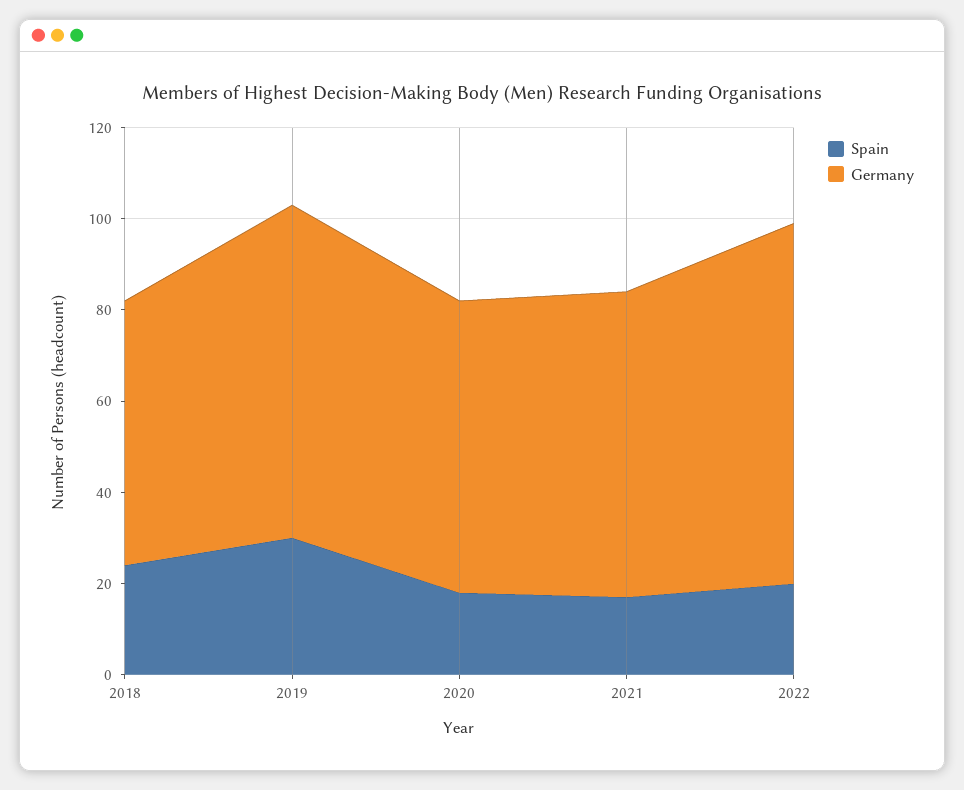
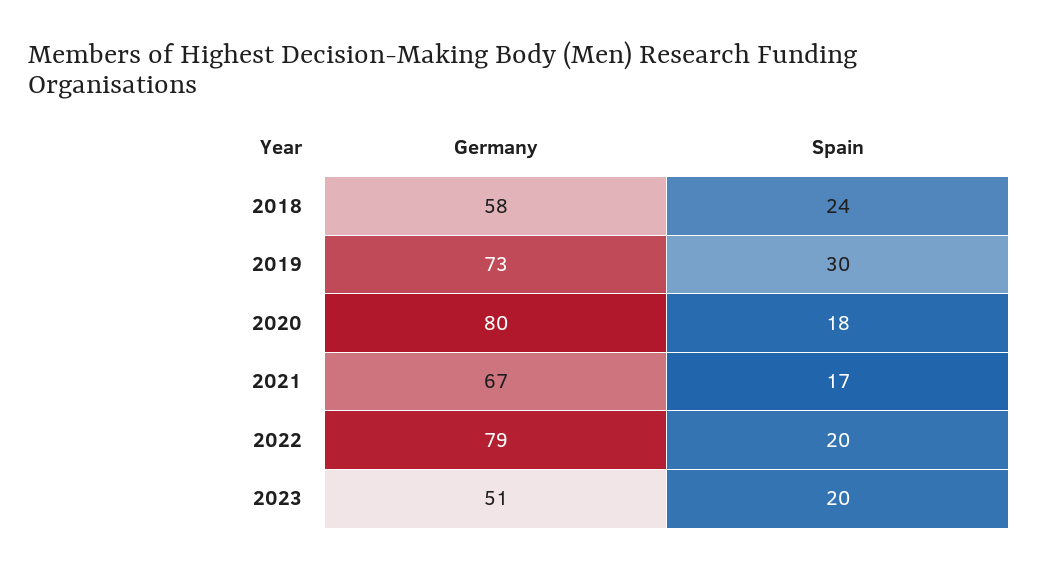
Germany, 2020: 65 -> 80
Germany, 2023: none -> 51
Spain, 2023: none -> 20

